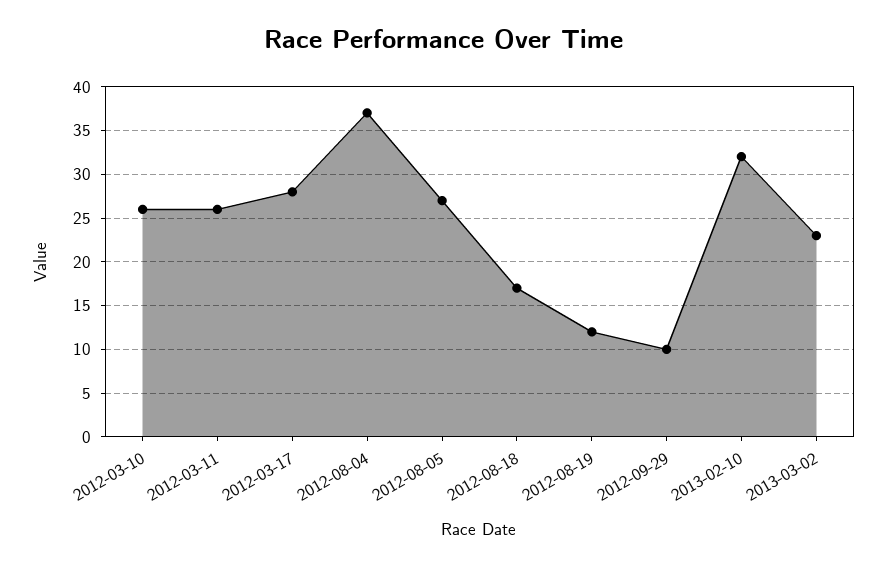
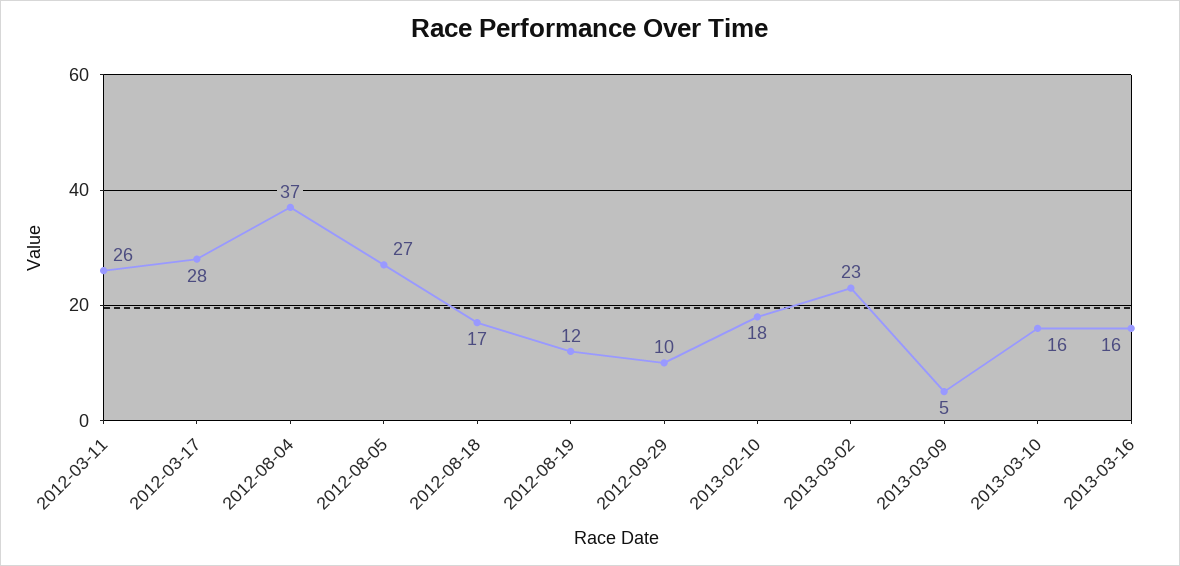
2012-03-10: 26 -> none
2013-02-10: 32 -> 18
2013-03-09: none -> 5
2013-03-10: none -> 16
2013-03-16: none -> 16

